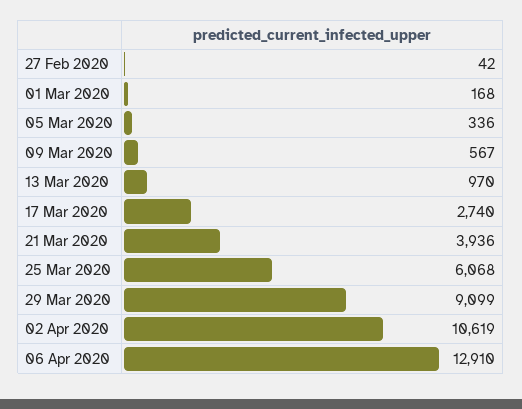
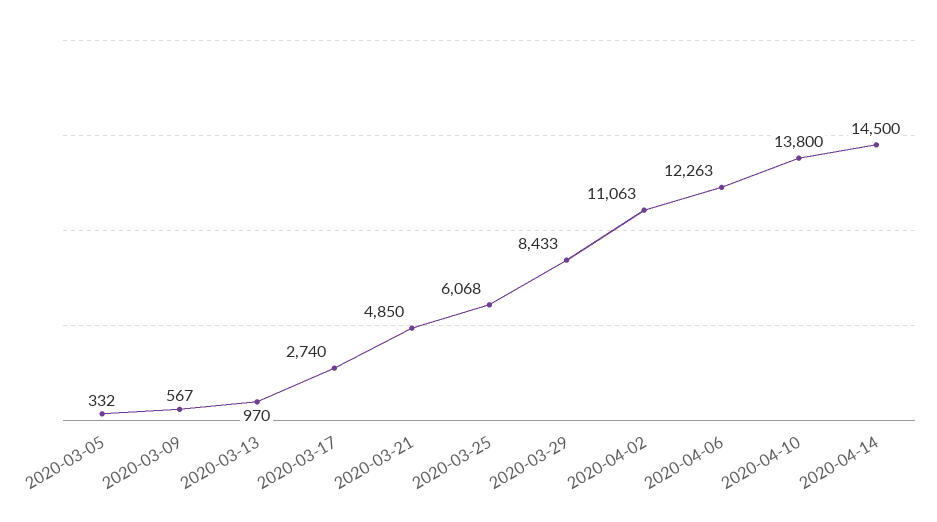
27 Feb 2020: 42 -> none
01 Mar 2020: 168 -> none
05 Mar 2020: 336 -> 332
21 Mar 2020: 3936 -> 4850
29 Mar 2020: 9099 -> 8433
02 Apr 2020: 10619 -> 11063
06 Apr 2020: 12910 -> 12263
2020-04-10: none -> 13800
2020-04-14: none -> 14500

